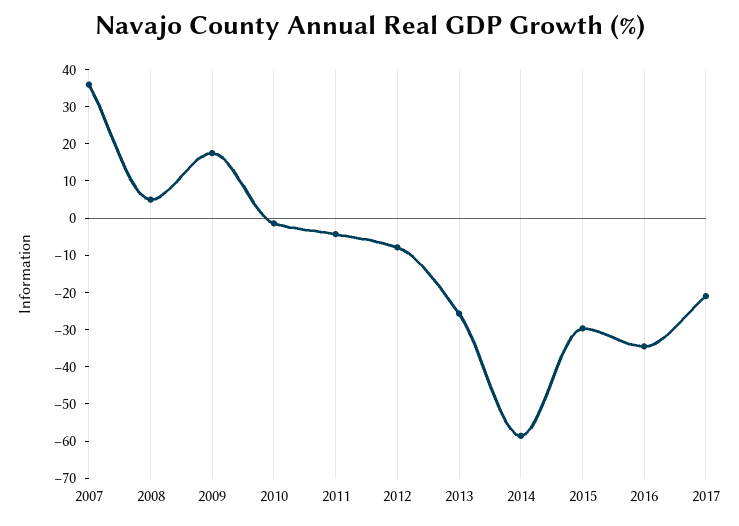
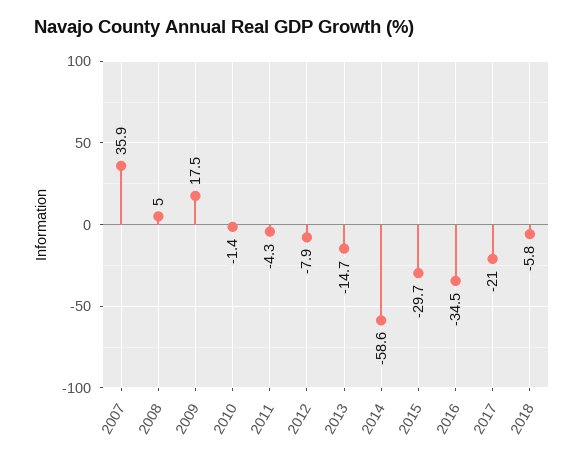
2013: -25 -> -14.7
2018: none -> -5.8

